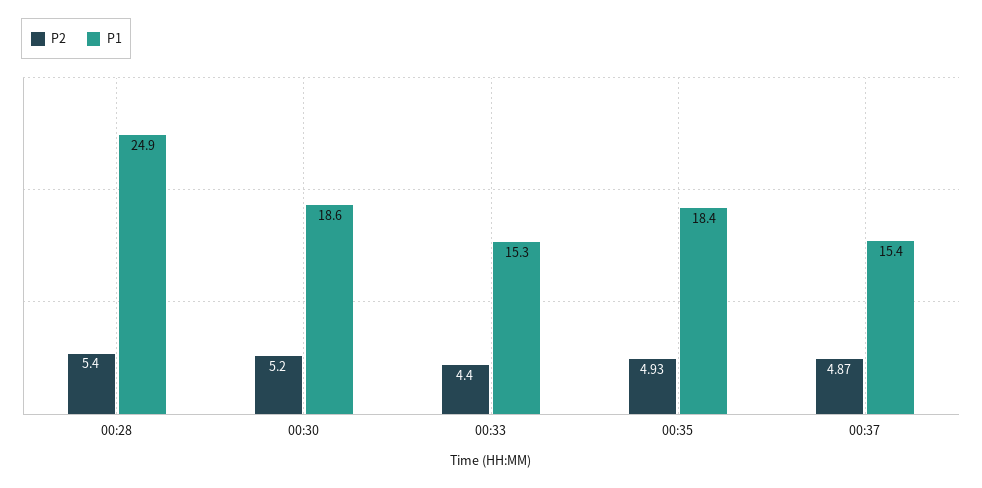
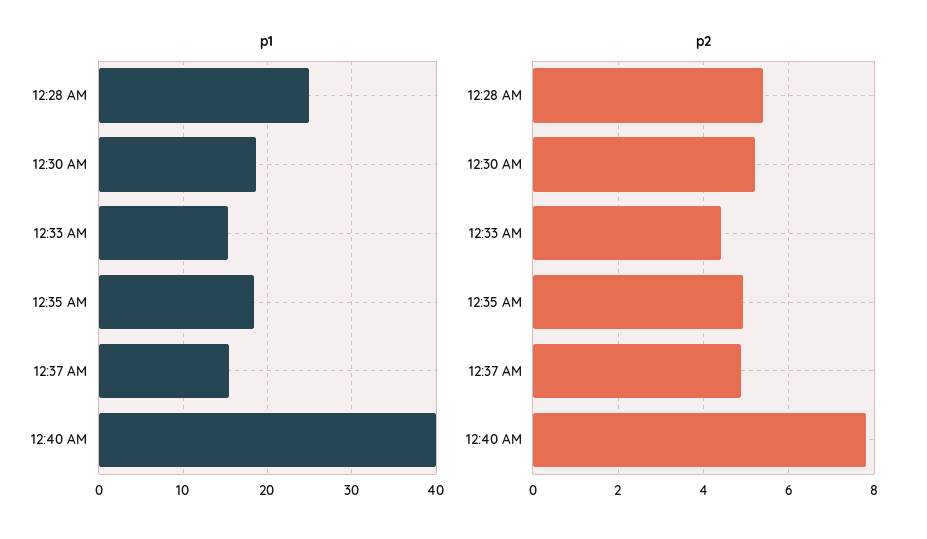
P1, 12:40 AM: none -> 40
P2, 12:40 AM: none -> 7.8

